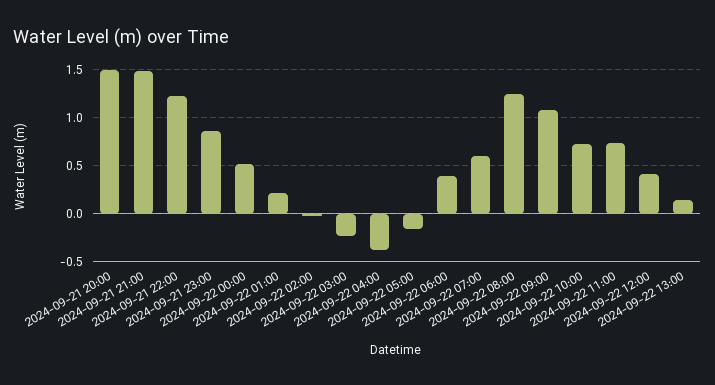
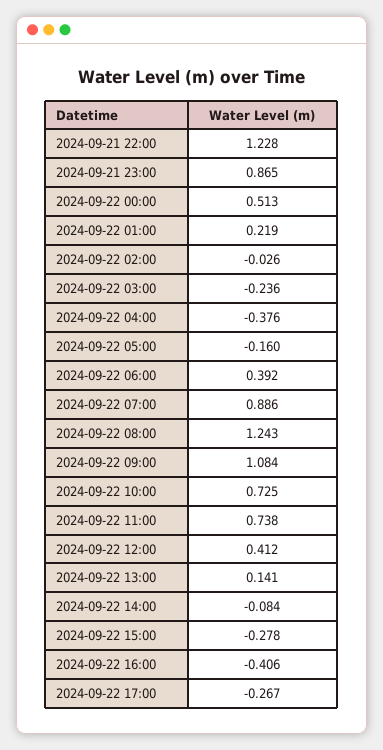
2024-09-21 20:00: 1.5 -> none
2024-09-21 21:00: 1.5 -> none
2024-09-22 07:00: 0.6 -> 0.886
2024-09-22 14:00: none -> -0.084
2024-09-22 15:00: none -> -0.278
2024-09-22 16:00: none -> -0.406
2024-09-22 17:00: none -> -0.267

